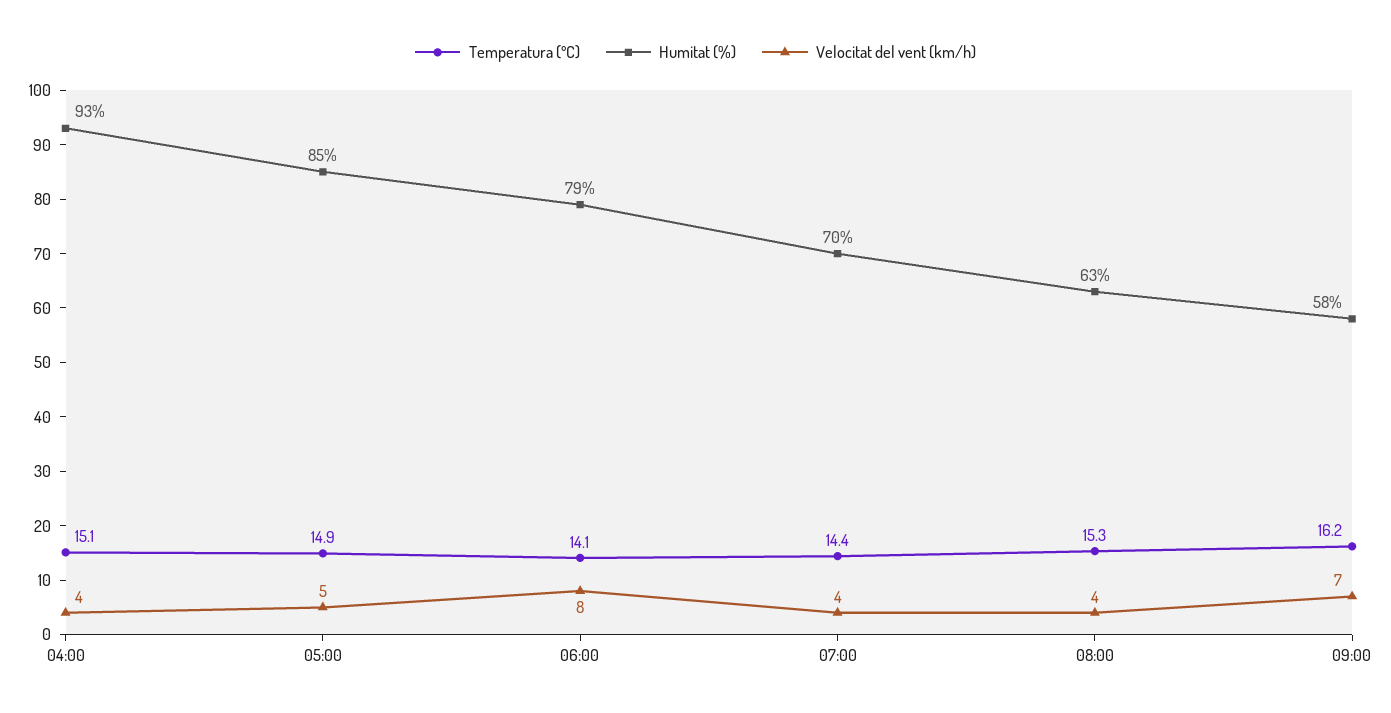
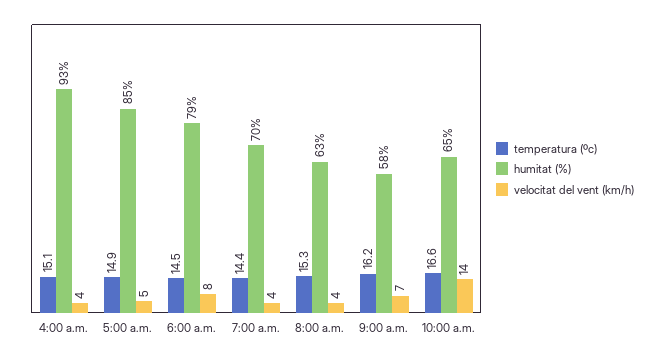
Temperatura (ºC), 06:00: 14.1 -> 14.5
Temperatura (ºC), 10:00 a.m.: none -> 16.6
Humitat (%), 10:00 a.m.: none -> 65
Velocitat del vent (km/h), 10:00 a.m.: none -> 14

